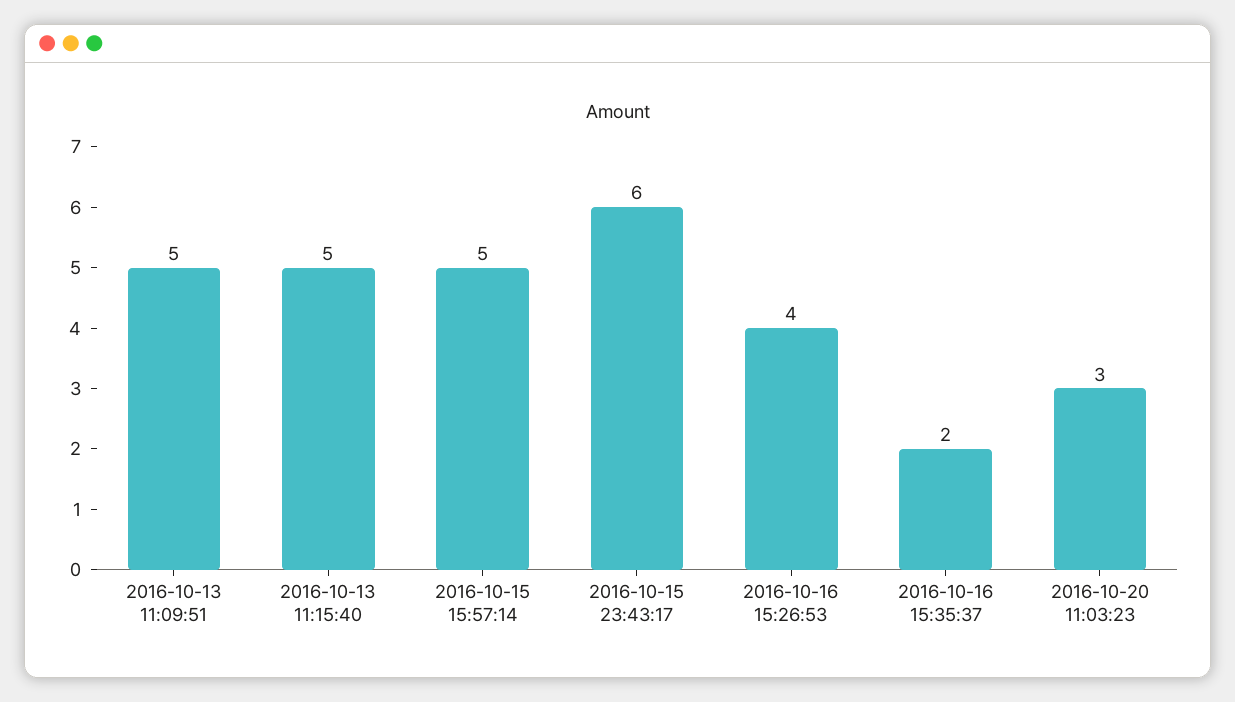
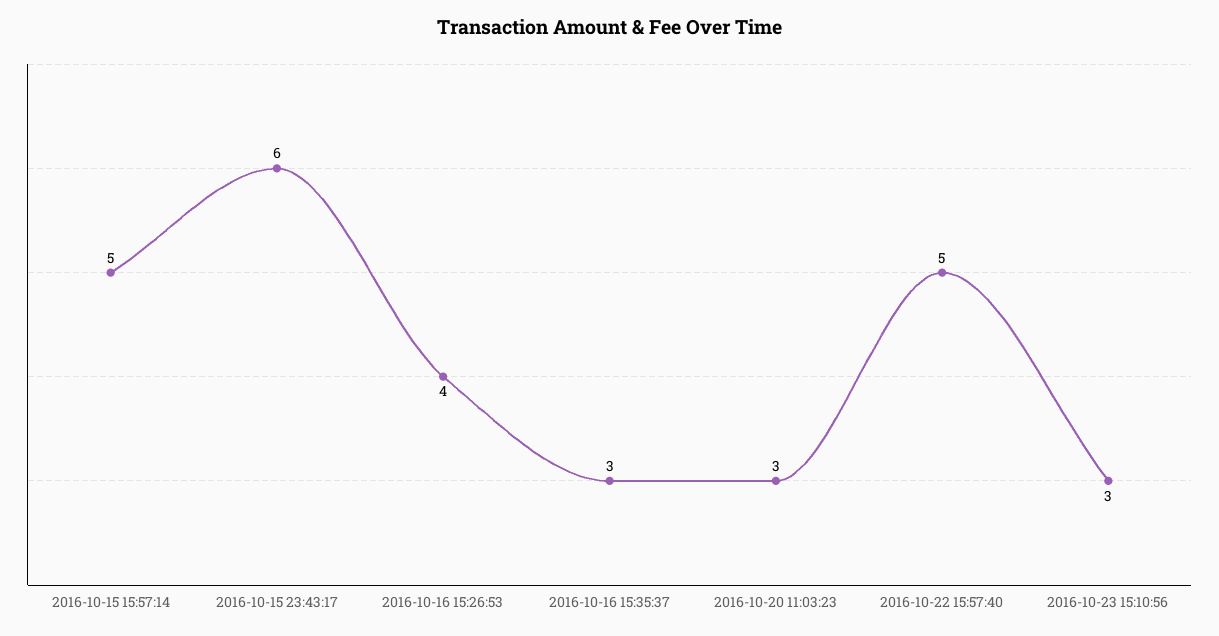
2016-10-13 11:09:51: 5 -> none
2016-10-13 11:15:40: 5 -> none
2016-10-16 15:35:37: 2 -> 3
2016-10-22 15:57:40: none -> 5
2016-10-23 15:10:56: none -> 3

